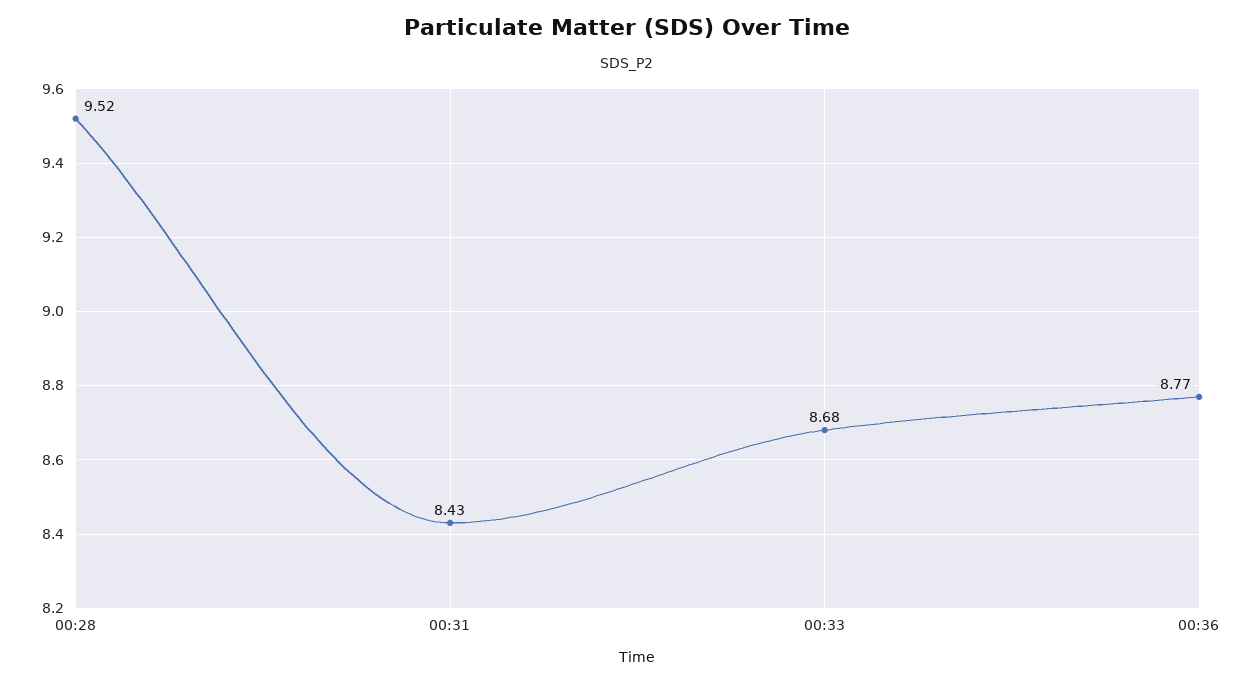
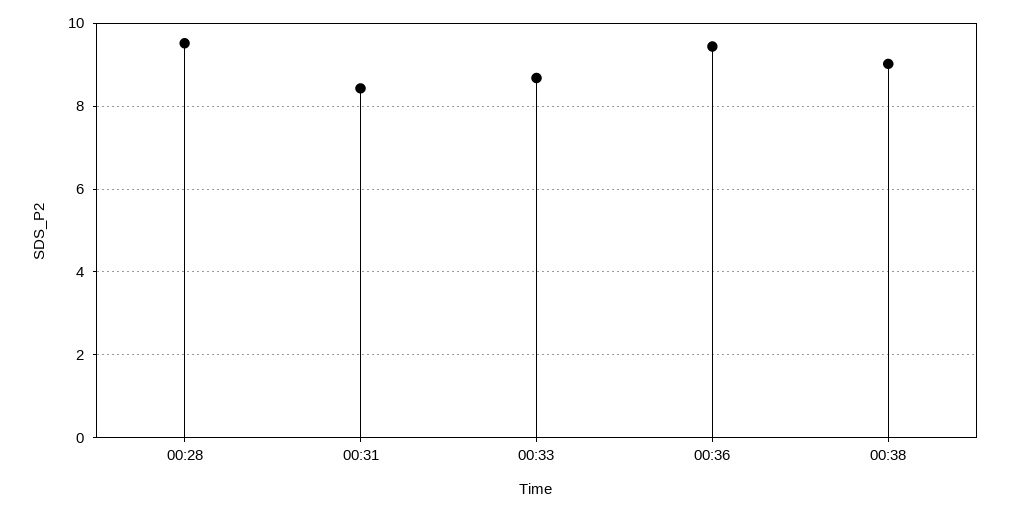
00:36: 8.77 -> 9.4
00:38: none -> 9

